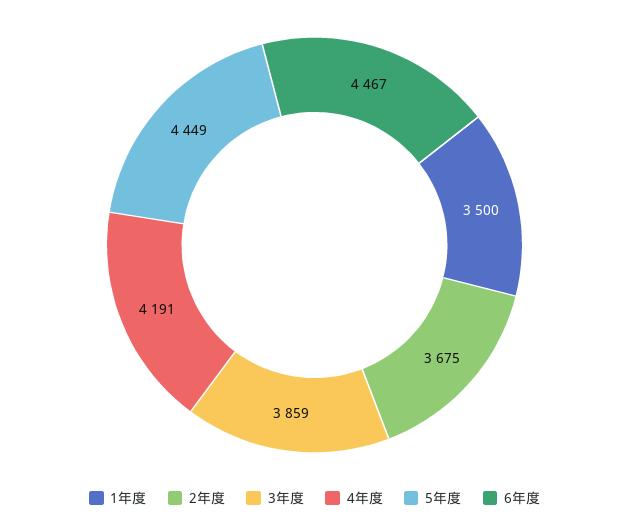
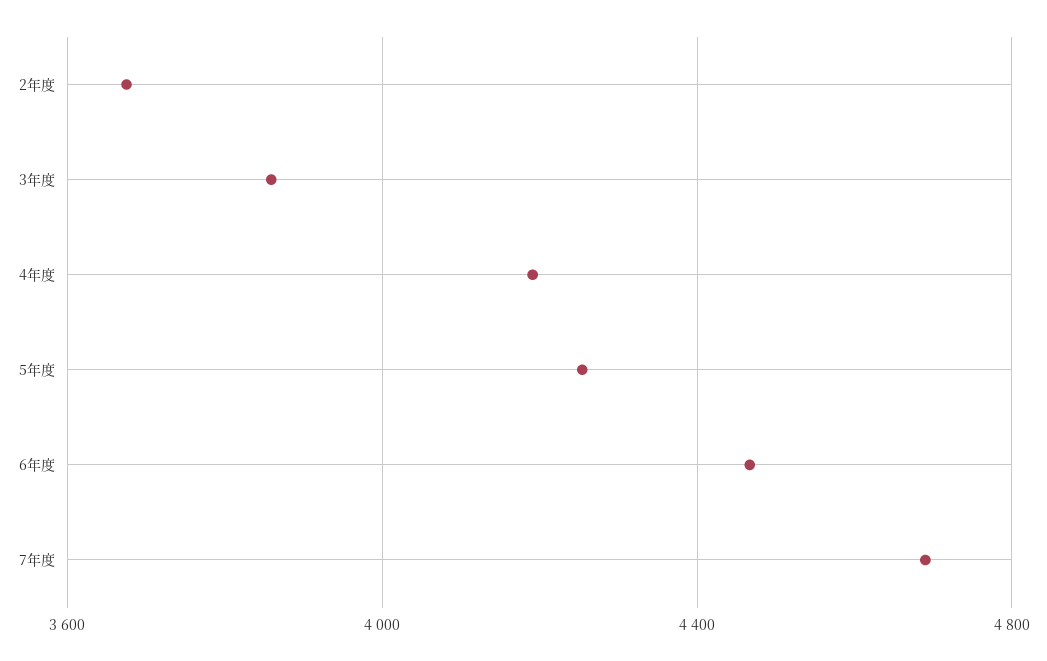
1年度: 3500 -> none
5年度: 4449 -> 4250
7年度: none -> 4700

